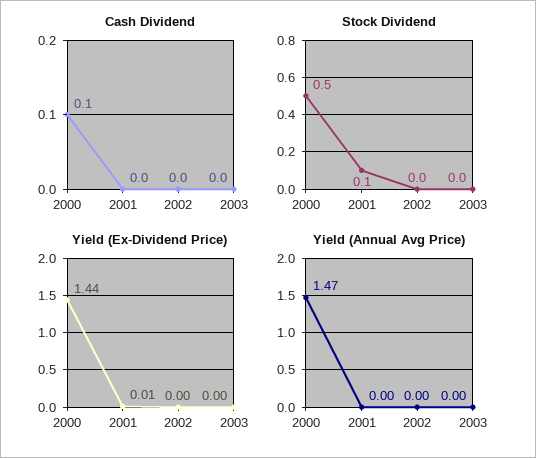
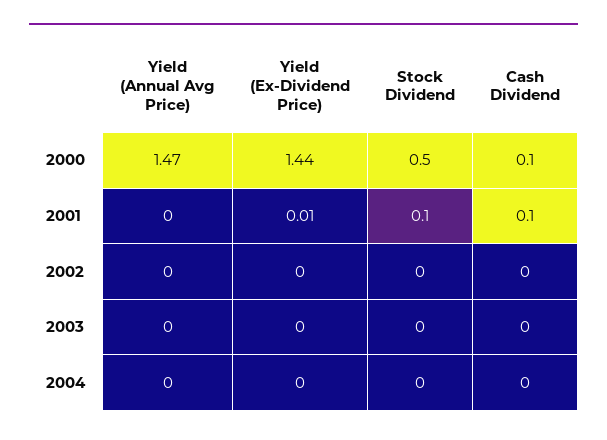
Cash Dividend, 2001: 0 -> 0.1
Yield (Annual Avg Price), 2004: none -> 0
Yield (Ex-Dividend Price), 2004: none -> 0
Stock Dividend, 2004: none -> 0
Cash Dividend, 2004: none -> 0

